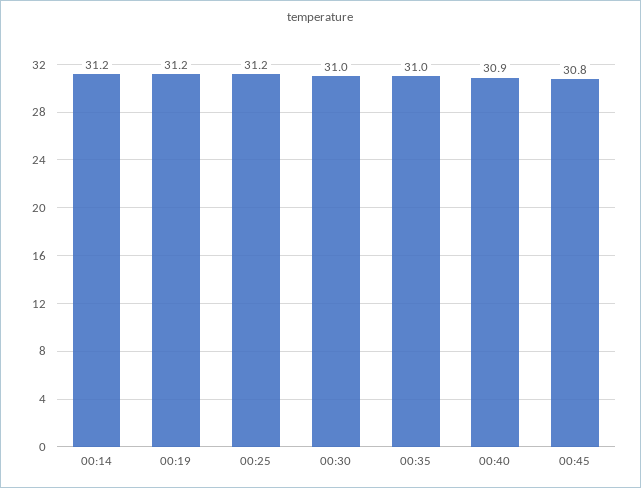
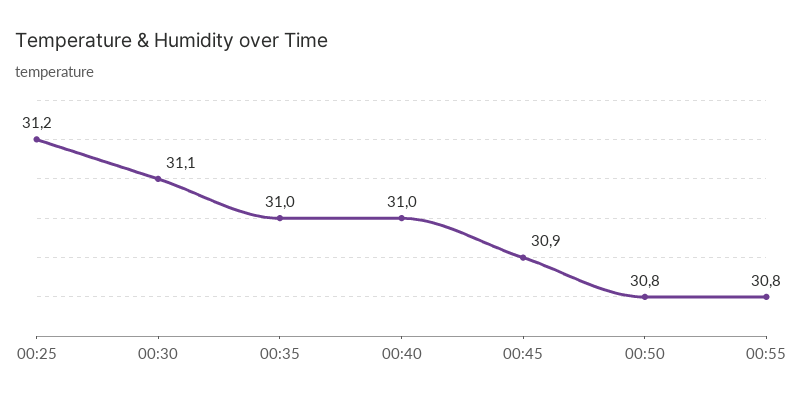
00:14: 31.2 -> none
00:19: 31.2 -> none
00:30: 31 -> 31.1
00:40: 30.9 -> 31
00:45: 30.8 -> 30.9
00:50: none -> 30.8
00:55: none -> 30.8

